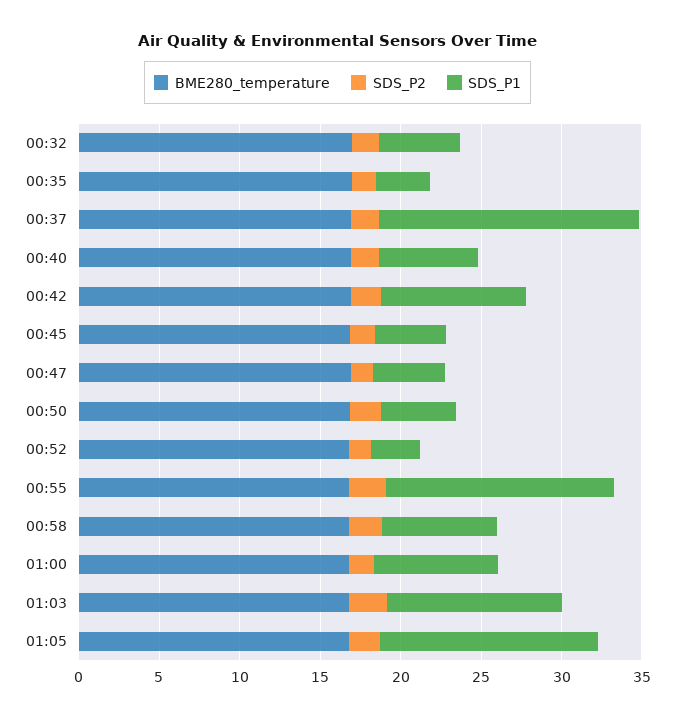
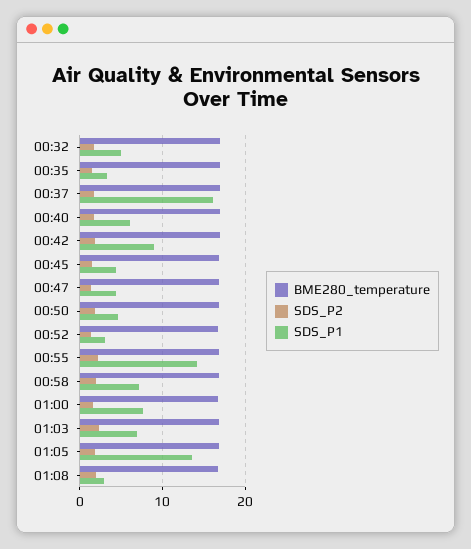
SDS_P1, 01:03: 11 -> 7
BME280_temperature, 01:08: none -> 17
SDS_P2, 01:08: none -> 2
SDS_P1, 01:08: none -> 3

